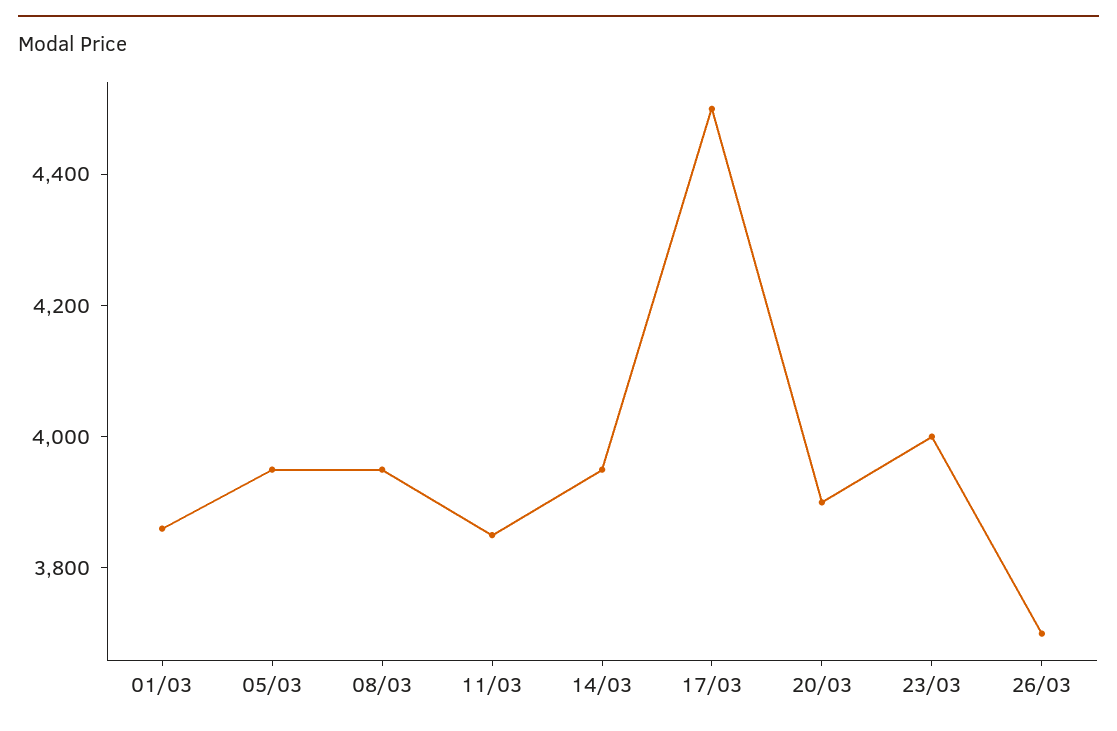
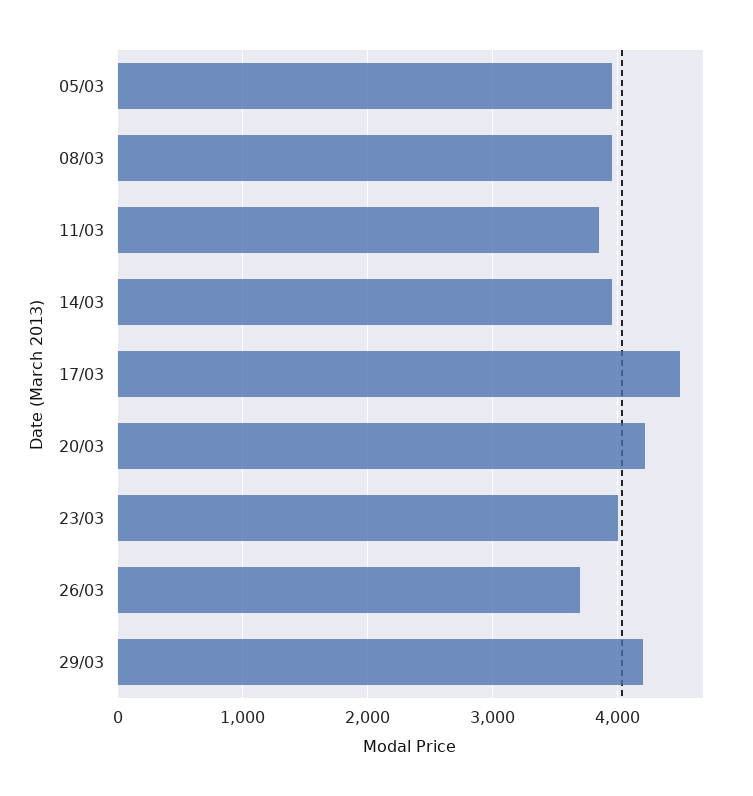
01/03: 3850 -> none
20/03: 3900 -> 4200
29/03: none -> 4200

